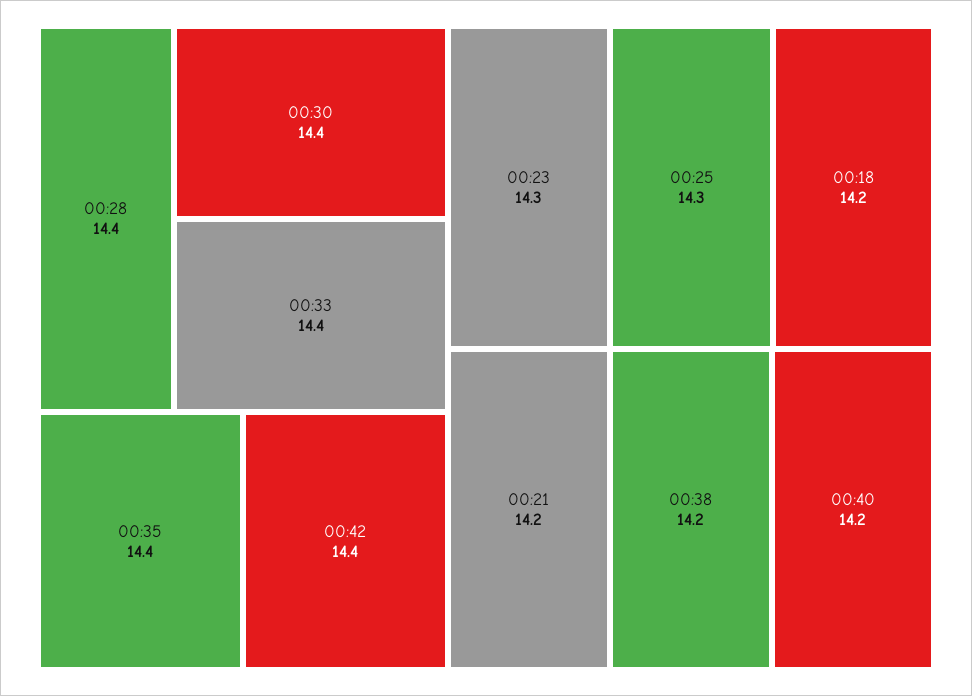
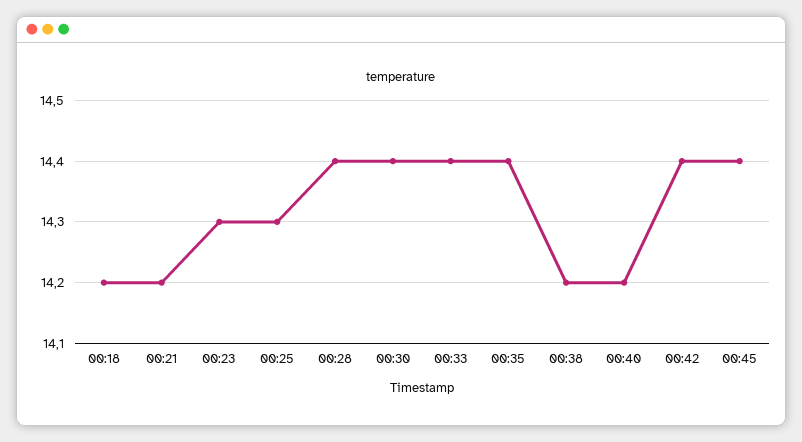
00:45: none -> 14.4

